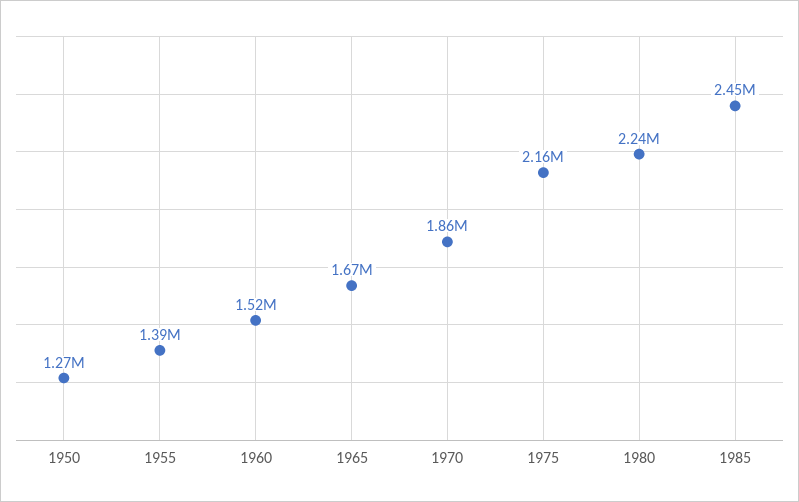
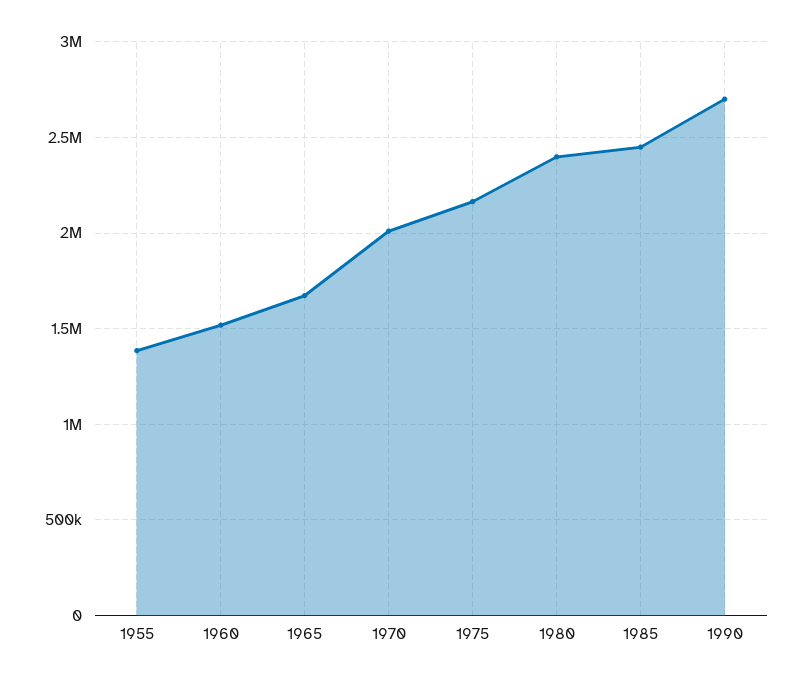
1950: 1270000 -> none
1970: 1860000 -> 2000000
1980: 2240000 -> 2400000
1990: none -> 2700000

